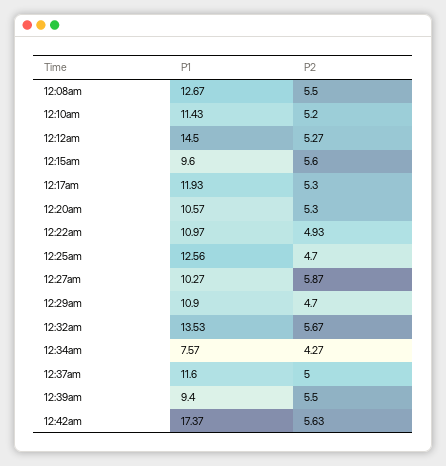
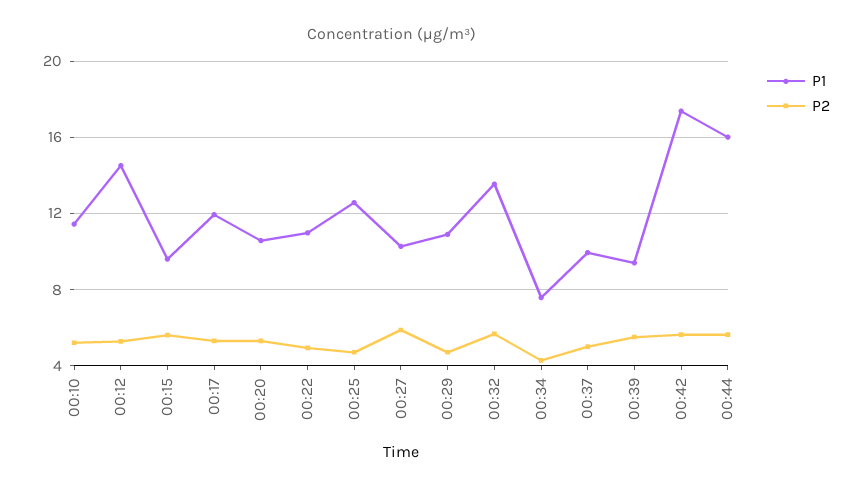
P1, 12:08am: 12.67 -> none
P2, 12:08am: 5.5 -> none
P1, 12:37am: 11.6 -> 10
P1, 00:44: none -> 16
P2, 00:44: none -> 5.5

